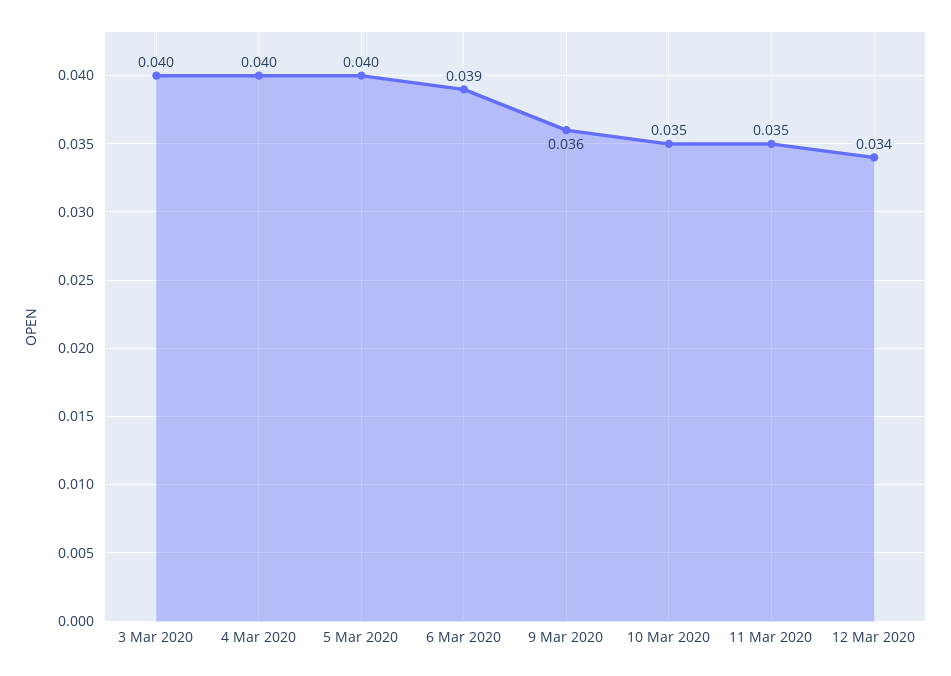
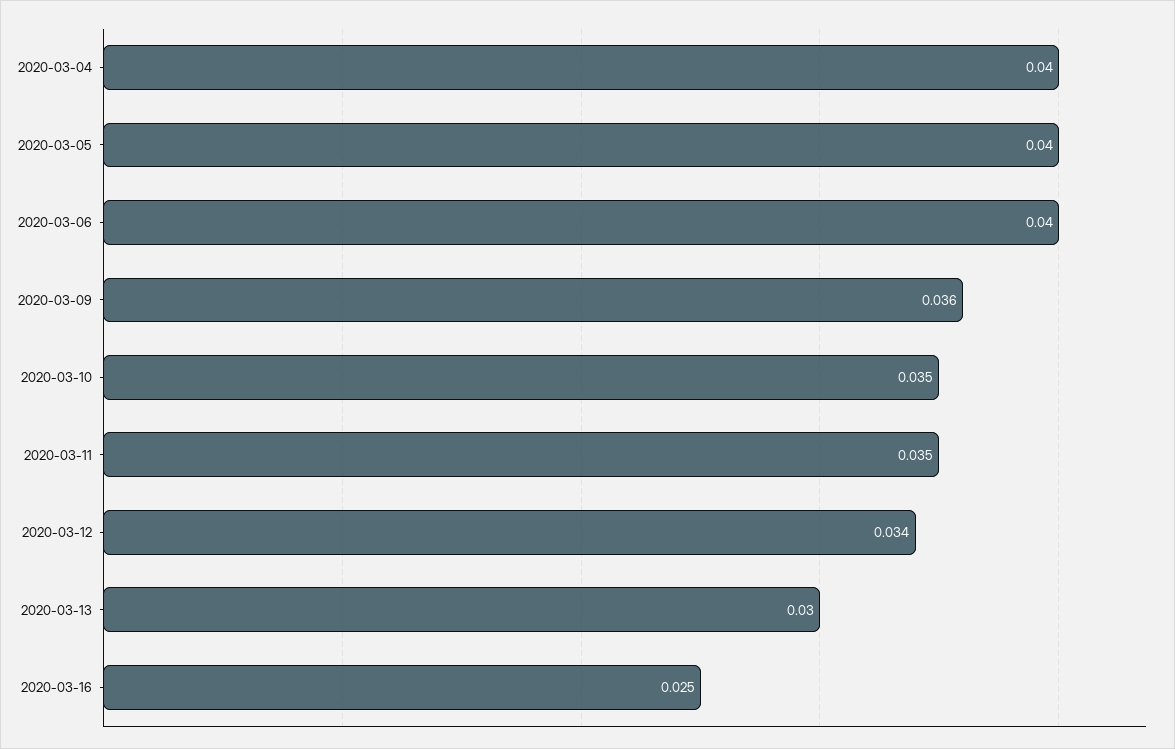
3 Mar 2020: 0.04 -> none
6 Mar 2020: 0.039 -> 0.04
2020-03-13: none -> 0.03
2020-03-16: none -> 0.025

